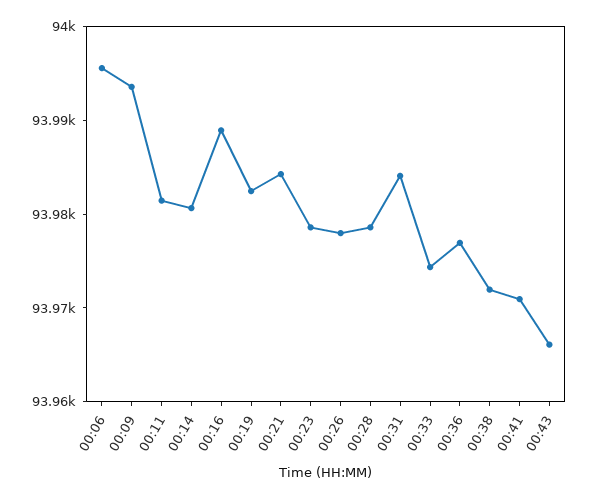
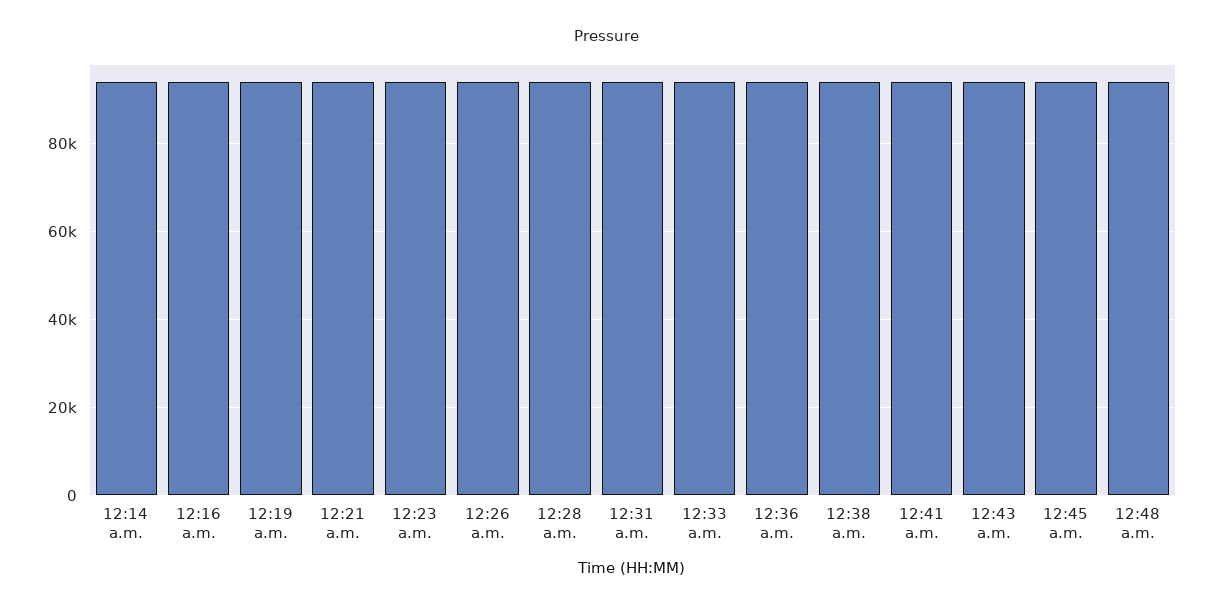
00:06: 93996 -> none
00:09: 93994 -> none
00:11: 93982 -> none
12:45 a.m.: none -> 94000
12:48 a.m.: none -> 94000

